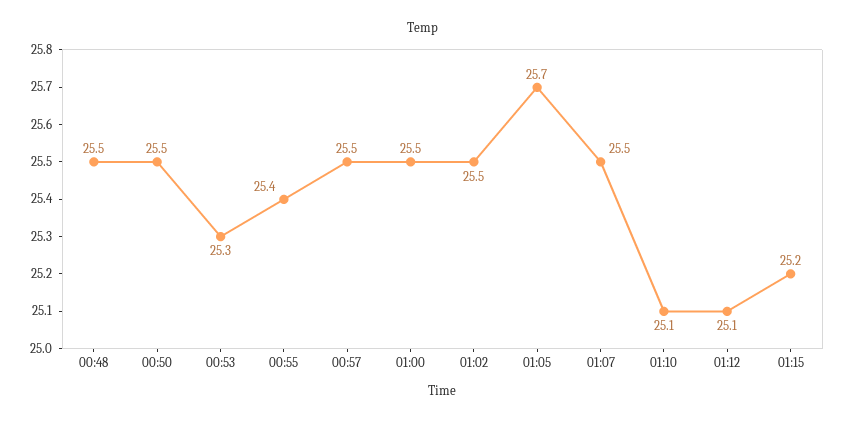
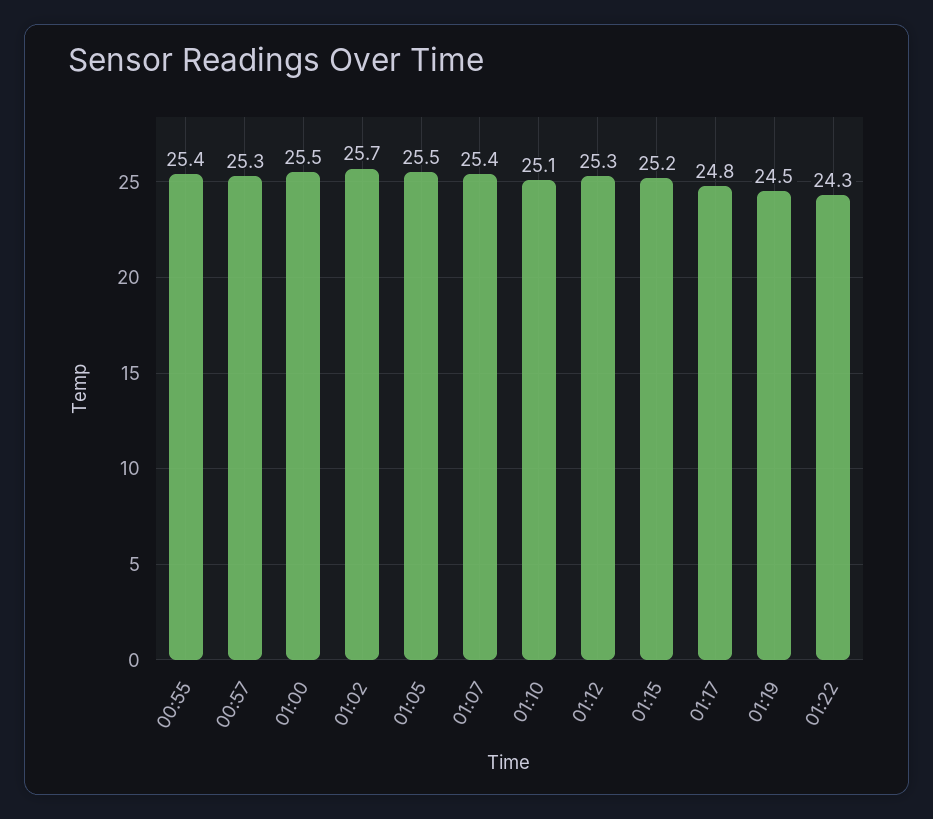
00:48: 25.5 -> none
00:50: 25.5 -> none
00:53: 25.3 -> none
00:57: 25.5 -> 25.3
01:02: 25.5 -> 25.7
01:05: 25.7 -> 25.5
01:07: 25.5 -> 25.4
01:12: 25.1 -> 25.3
01:17: none -> 24.8
01:19: none -> 24.5
01:22: none -> 24.3

